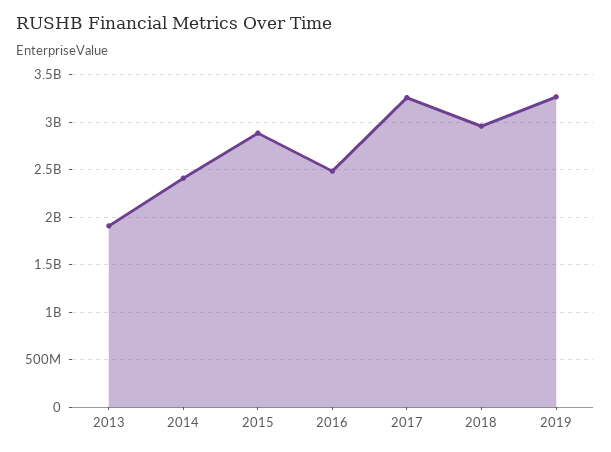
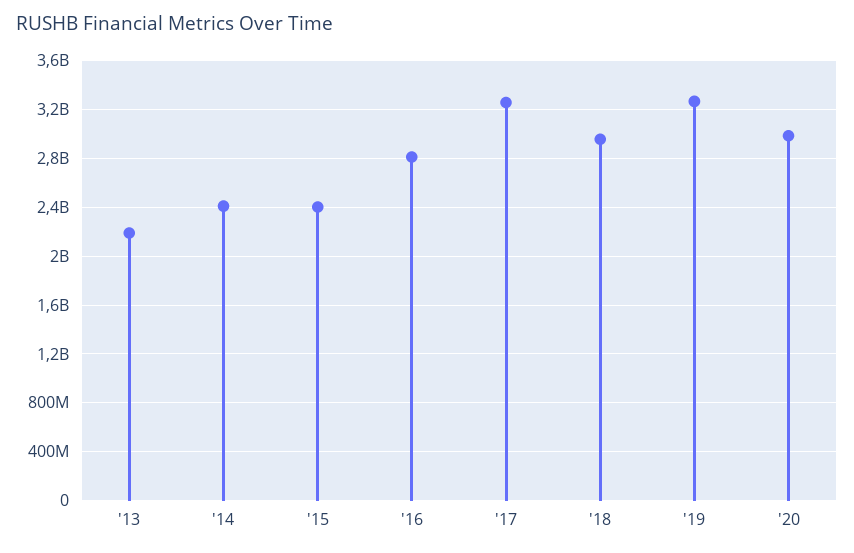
2013: 1900000000 -> 2200000000
2015: 2900000000 -> 2400000000
2016: 2500000000 -> 2800000000
'20: none -> 3000000000

